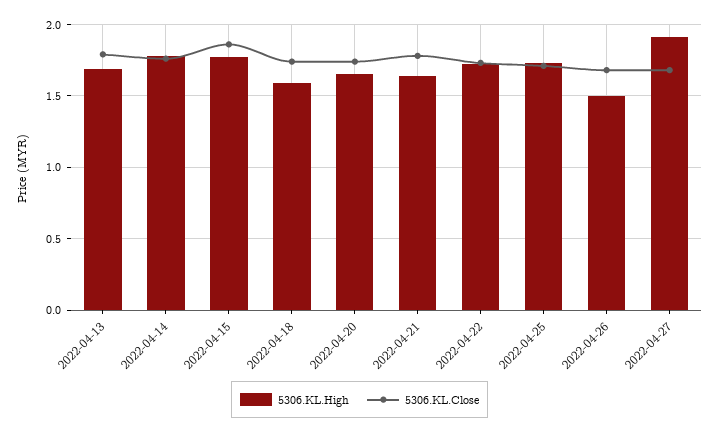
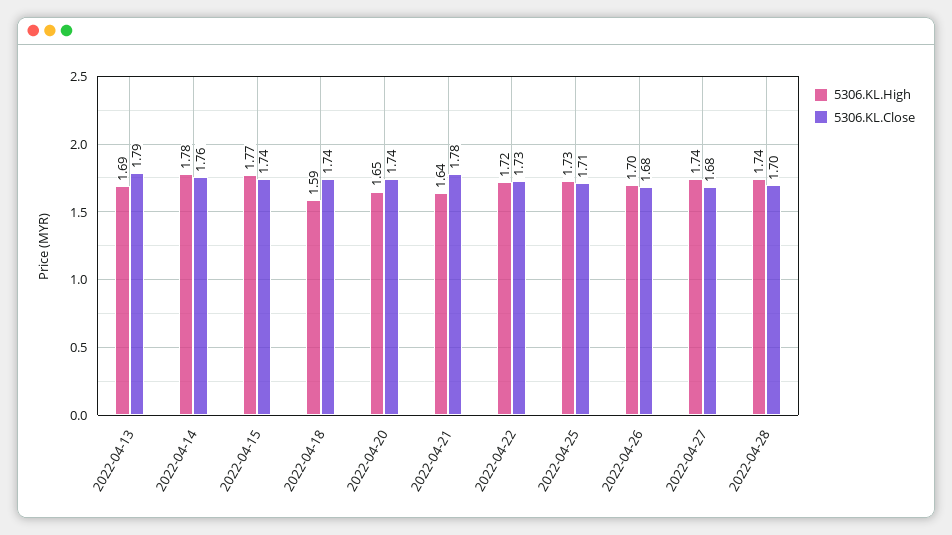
5306.KL.Close, 2022-04-15: 1.85 -> 1.74
5306.KL.High, 2022-04-26: 1.5 -> 1.7
5306.KL.High, 2022-04-27: 1.9 -> 1.74
5306.KL.High, 2022-04-28: none -> 1.74
5306.KL.Close, 2022-04-28: none -> 1.7

